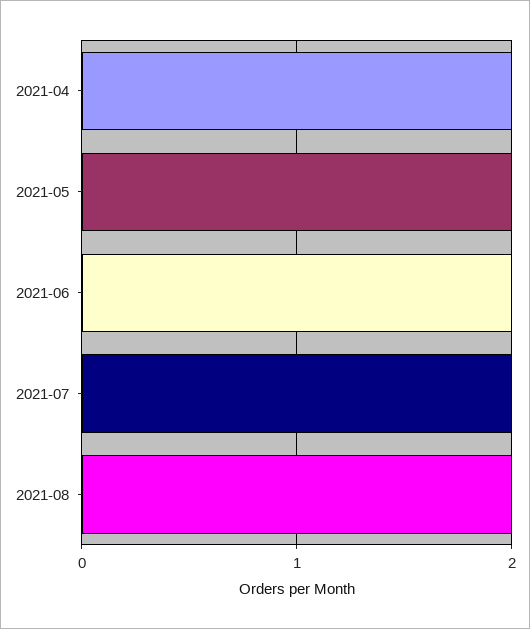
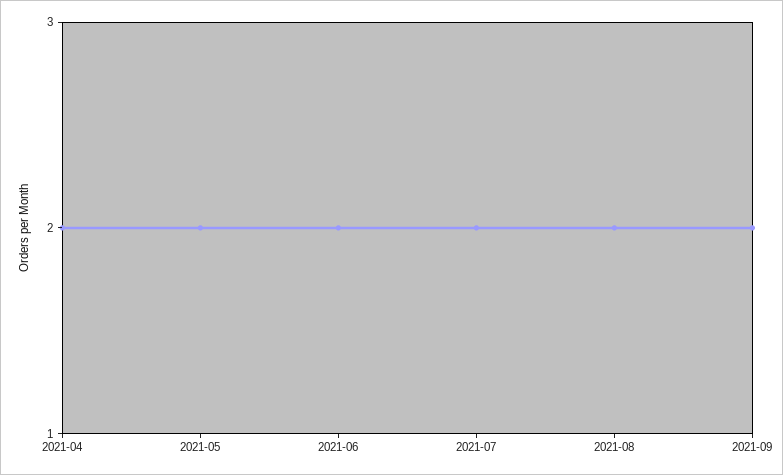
2021-09: none -> 2

